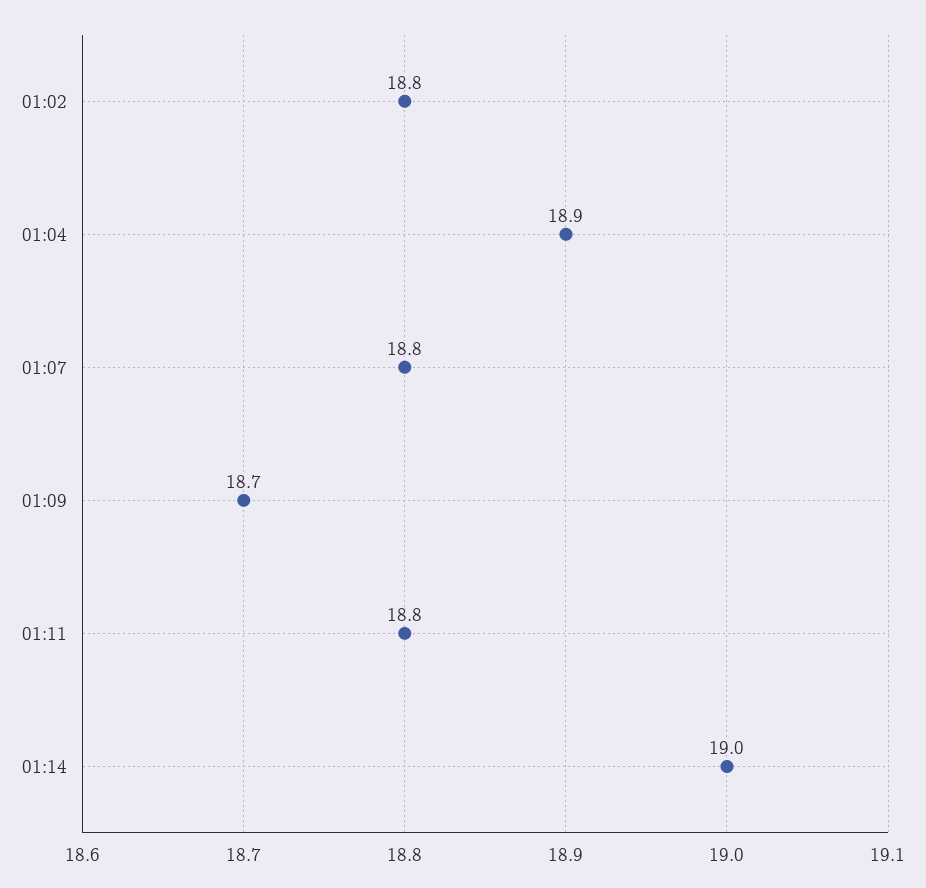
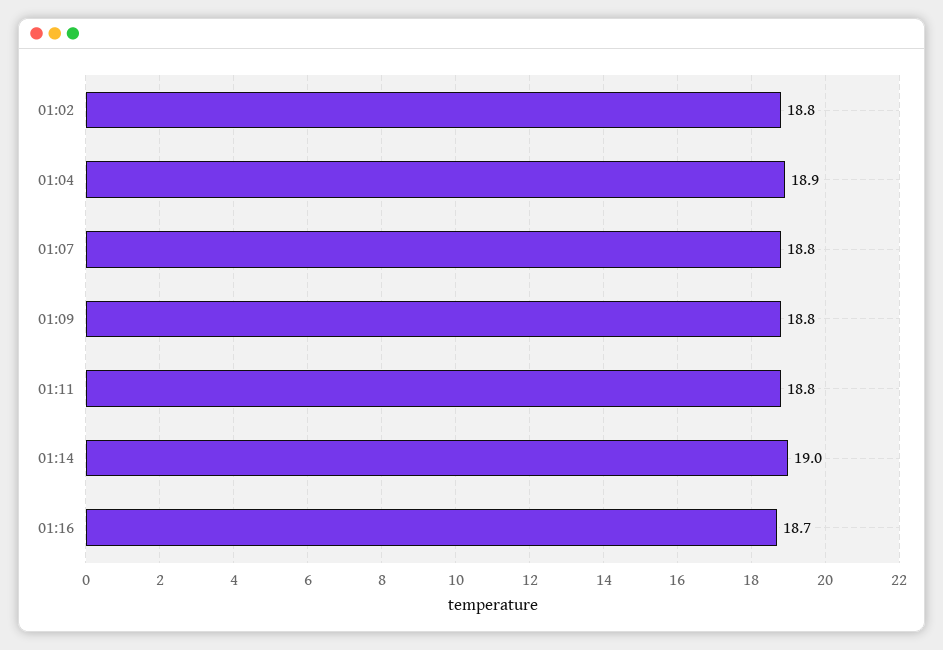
01:09: 18.7 -> 18.8
01:16: none -> 18.7

